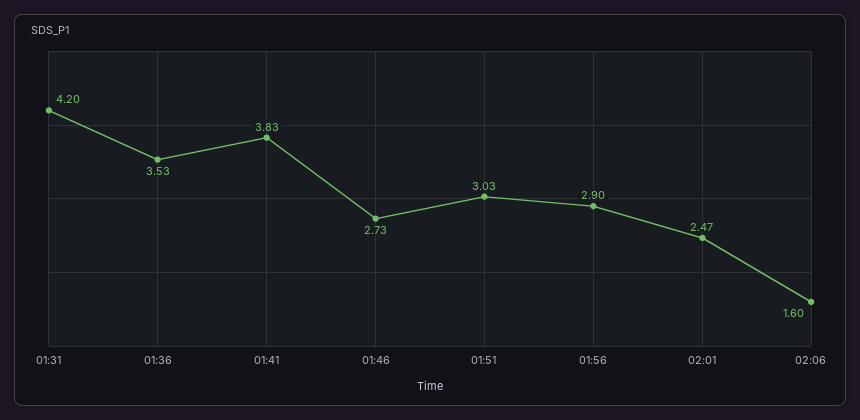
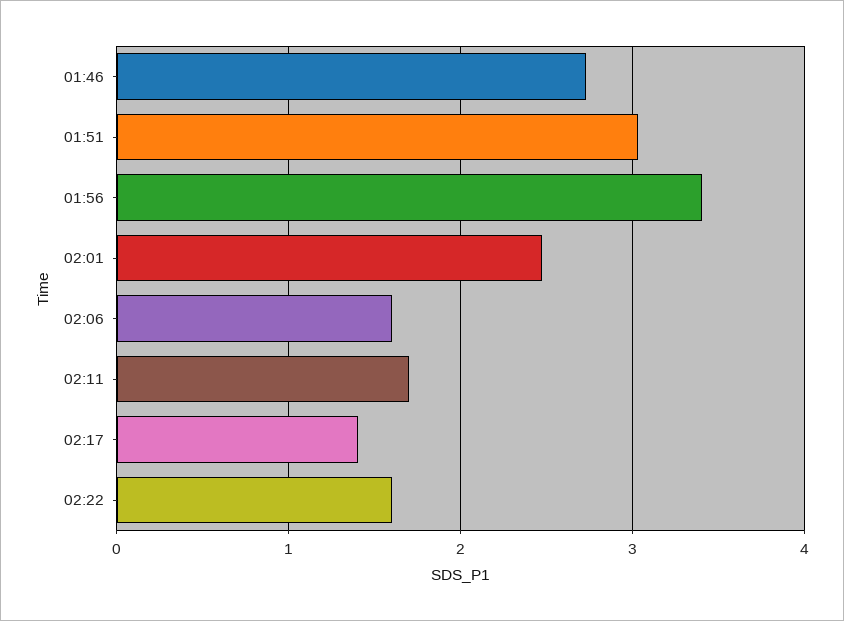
01:31: 4.2 -> none
01:36: 3.53 -> none
01:41: 3.83 -> none
01:56: 2.9 -> 3.4
02:11: none -> 1.7
02:17: none -> 1.4
02:22: none -> 1.6

